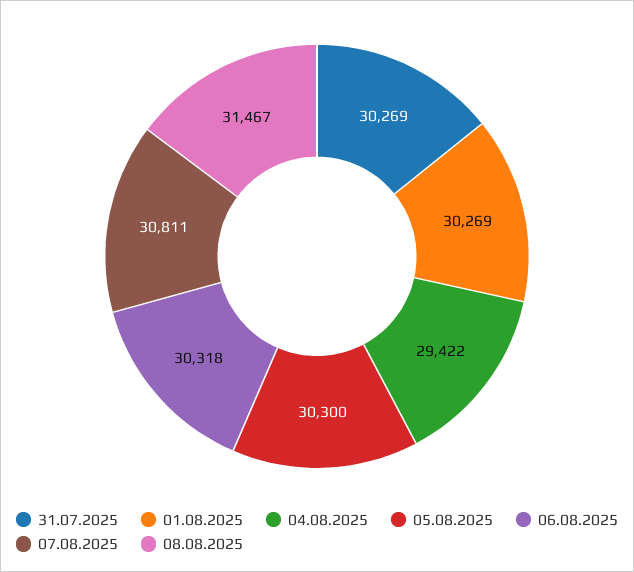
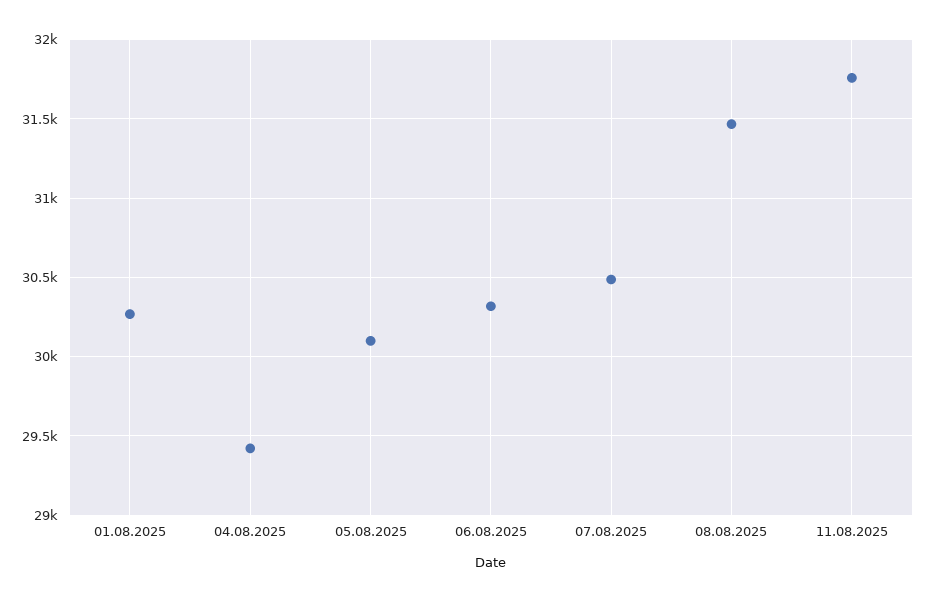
31.07.2025: 30269 -> none
05.08.2025: 30300 -> 30100
07.08.2025: 30811 -> 30500
11.08.2025: none -> 31750

